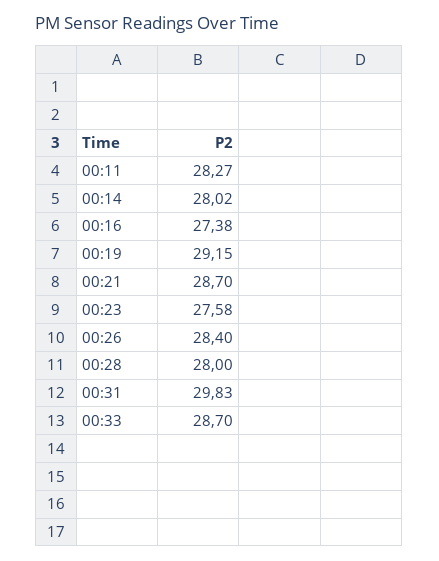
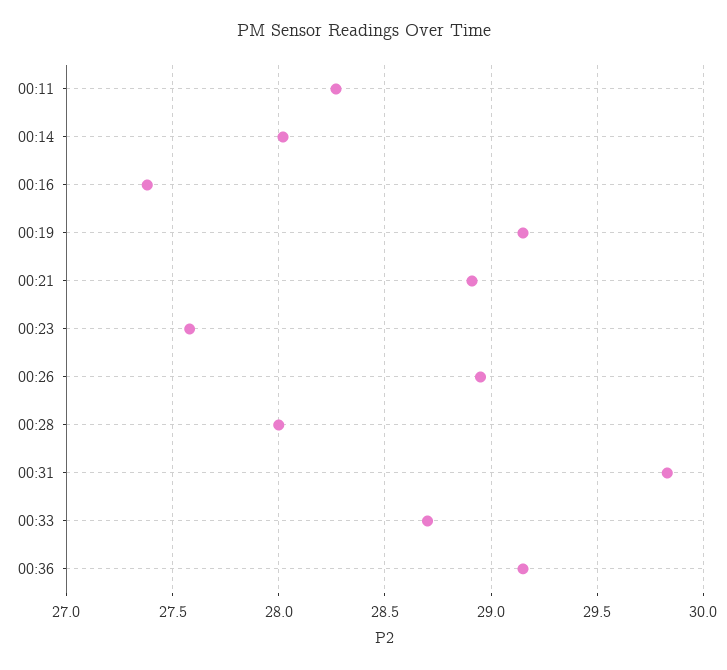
00:21: 28.7 -> 28.9
00:26: 28.4 -> 28.95
00:36: none -> 29.15

